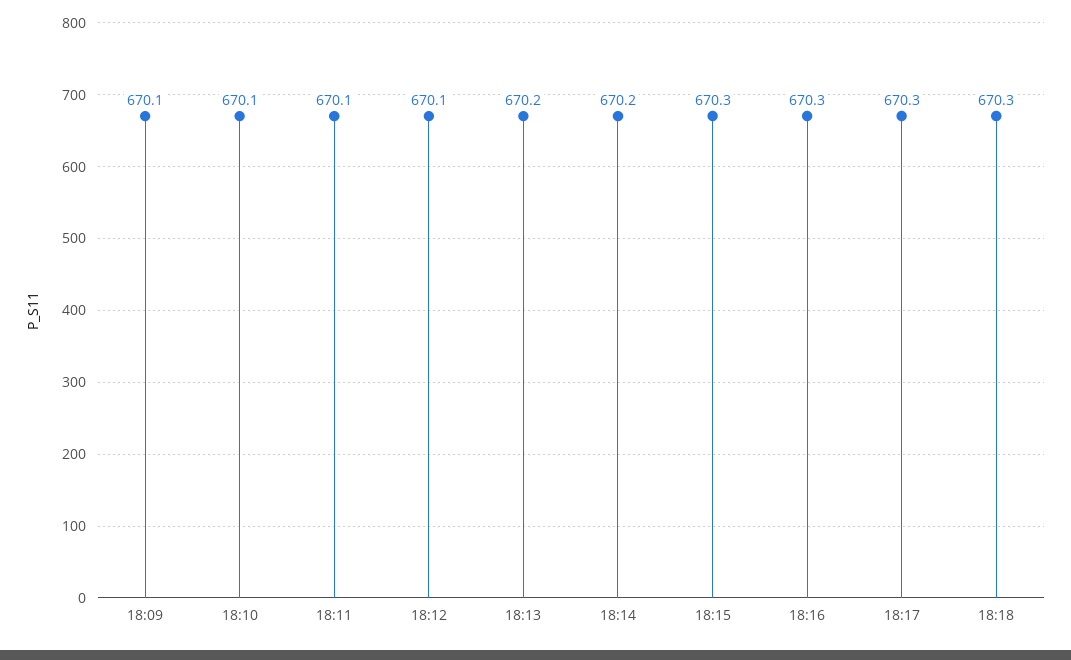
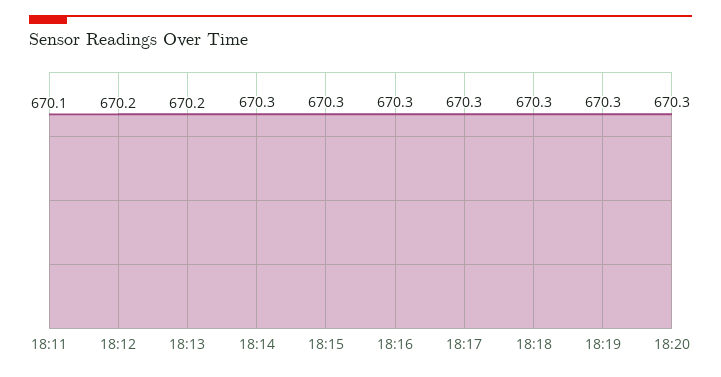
18:09: 670.1 -> none
18:10: 670.1 -> none
18:12: 670.1 -> 670.2
18:14: 670.2 -> 670.3
18:19: none -> 670.3
18:20: none -> 670.3

